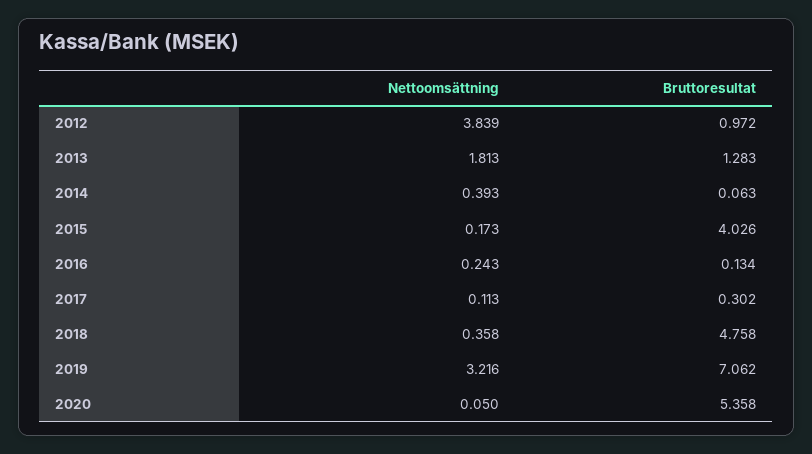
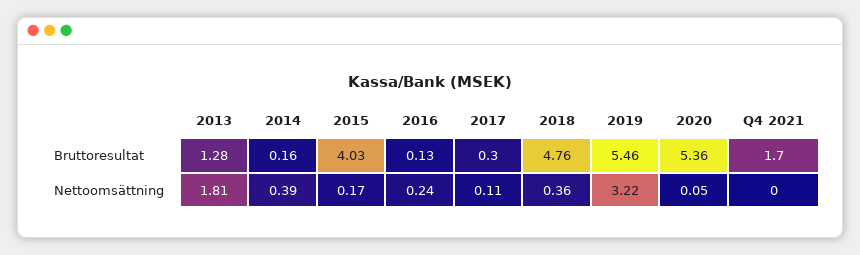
Nettoomsättning, 2012: 3.839 -> none
Bruttoresultat, 2012: 0.972 -> none
Bruttoresultat, 2014: 0.063 -> 0.16
Bruttoresultat, 2019: 7.062 -> 5.46
Bruttoresultat, Q4 2021: none -> 1.7
Nettoomsättning, Q4 2021: none -> 0

